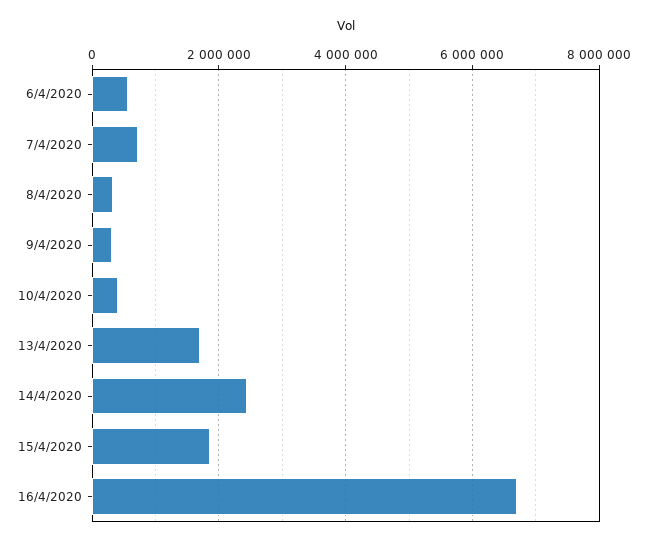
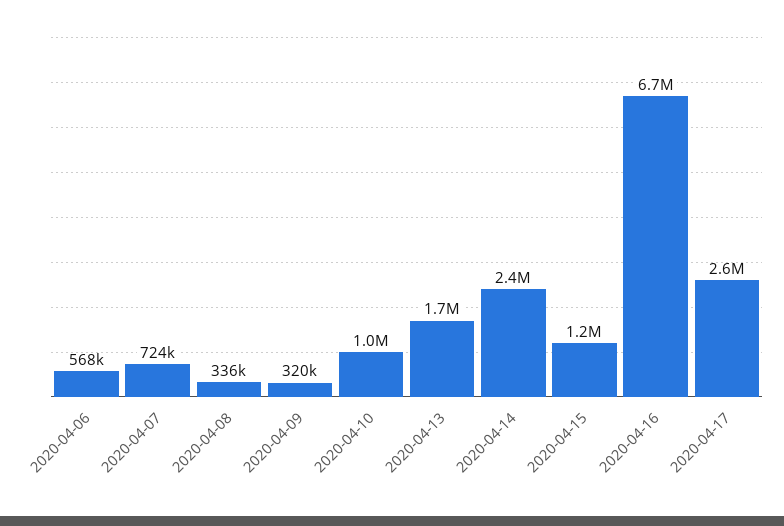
10/4/2020: 400000 -> 1000000
15/4/2020: 1800000 -> 1200000
2020-04-17: none -> 2600000

